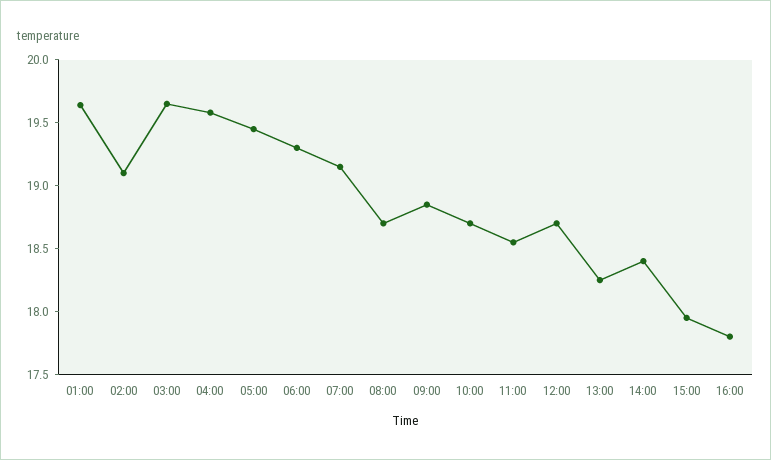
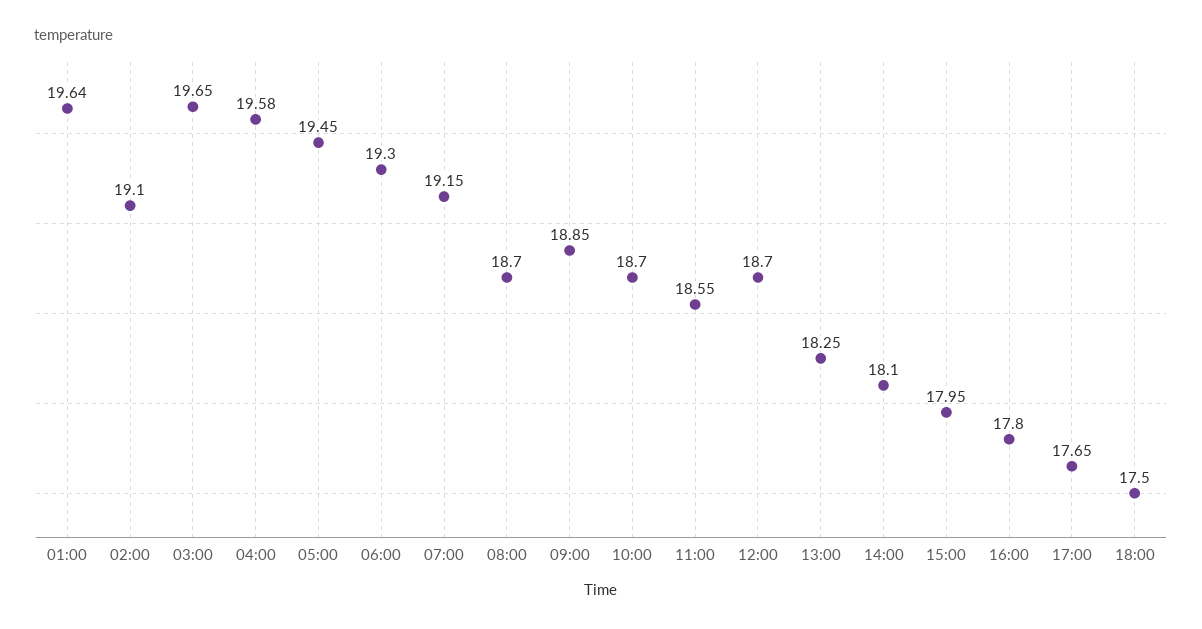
14:00: 18.4 -> 18.1
17:00: none -> 17.65
18:00: none -> 17.5

